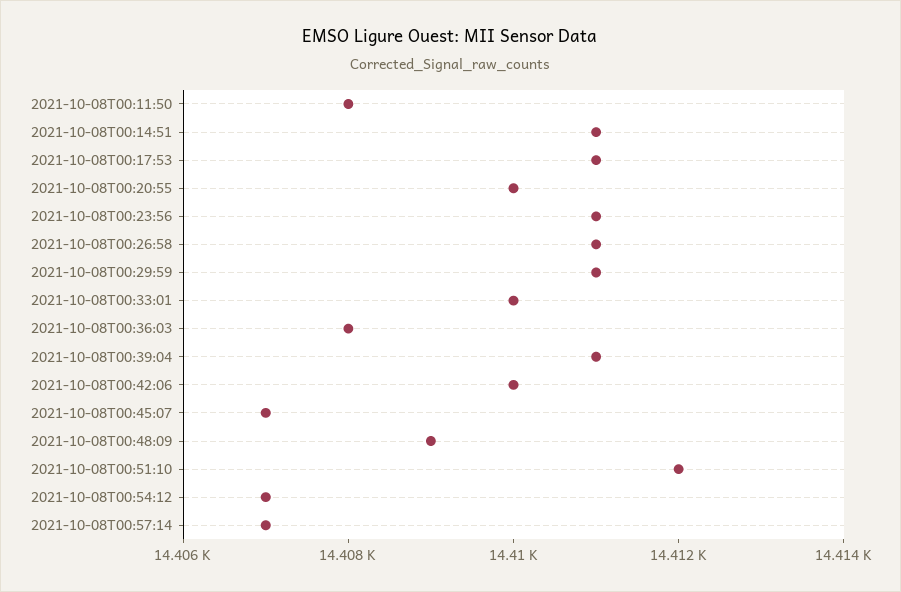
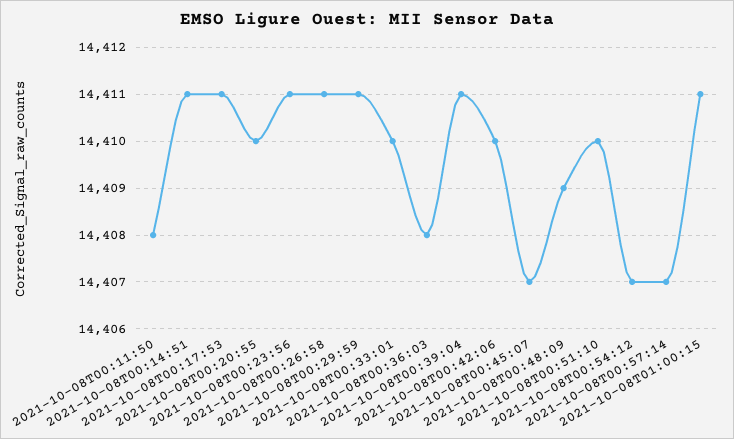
2021-10-08T00:51:10: 14412 -> 14410
2021-10-08T01:00:15: none -> 14411

